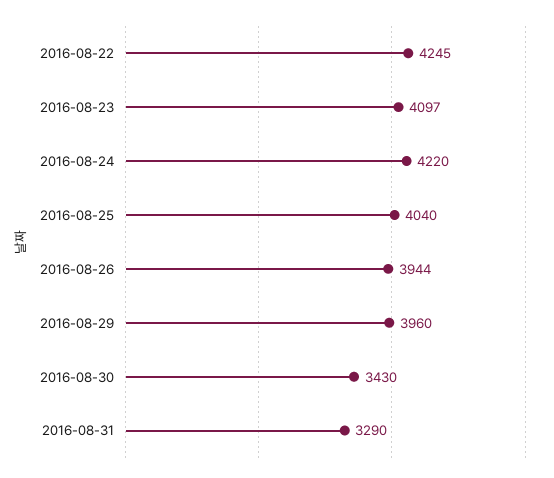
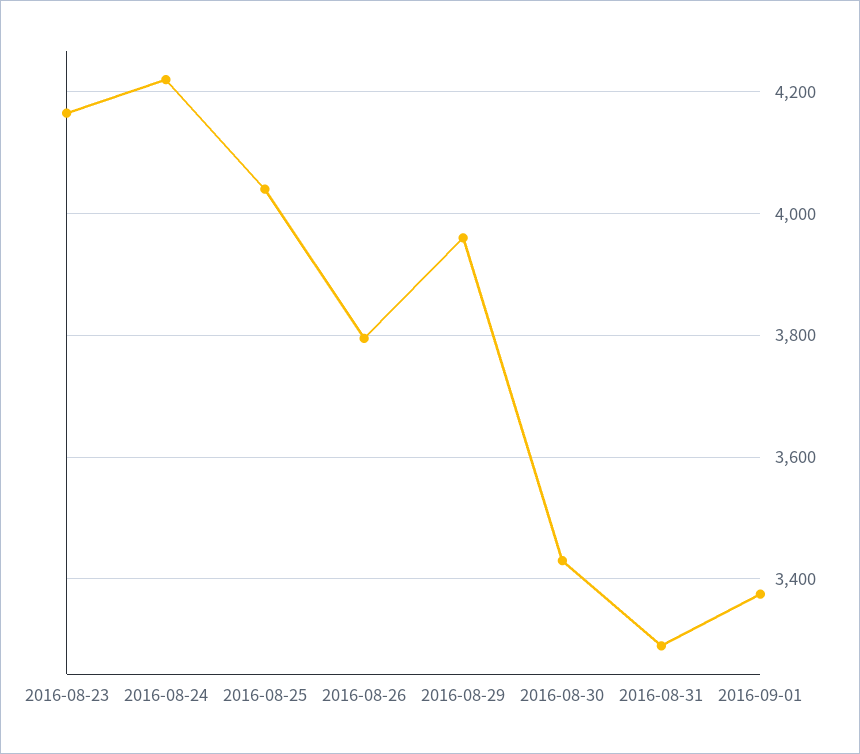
2016-08-22: 4245 -> none
2016-08-23: 4097 -> 4160
2016-08-26: 3944 -> 3800
2016-09-01: none -> 3380

